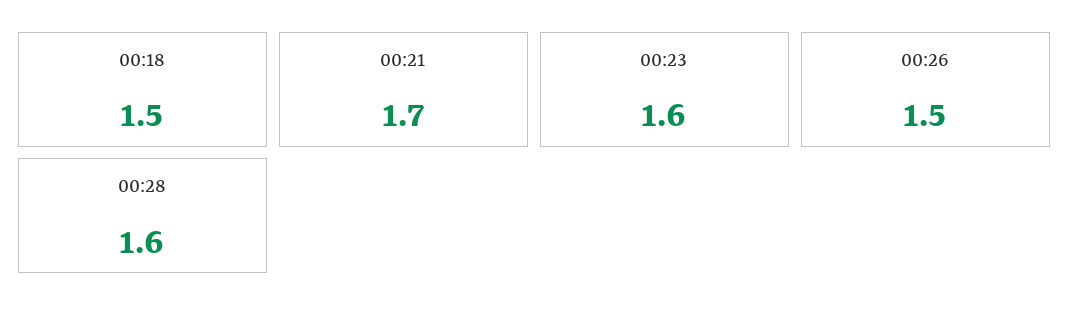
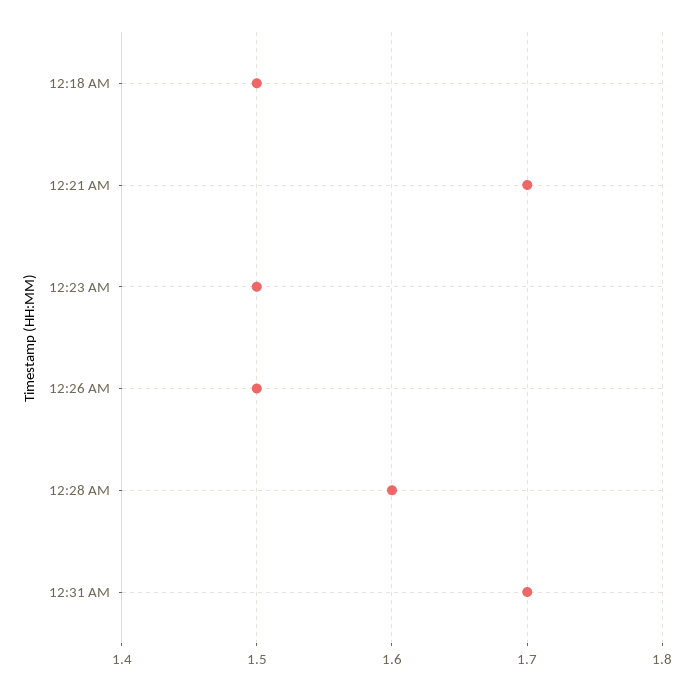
00:23: 1.6 -> 1.5
12:31 AM: none -> 1.7

